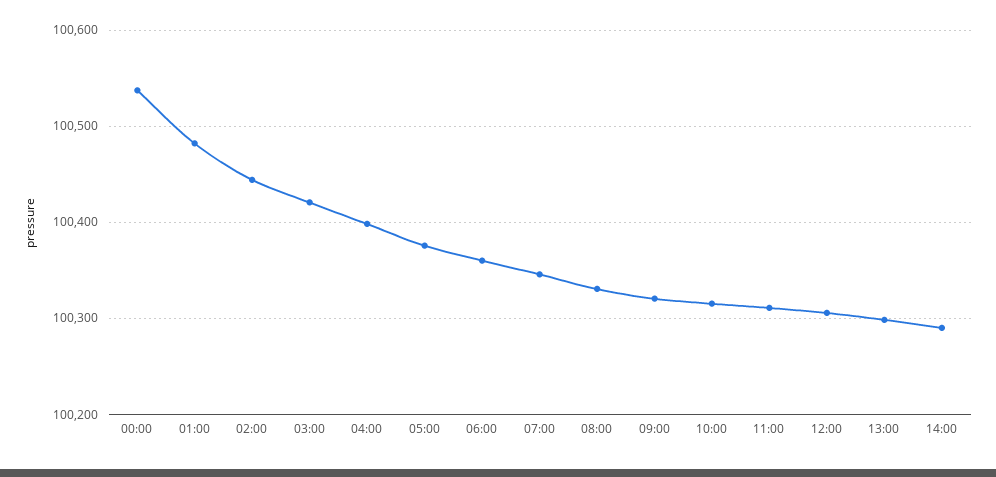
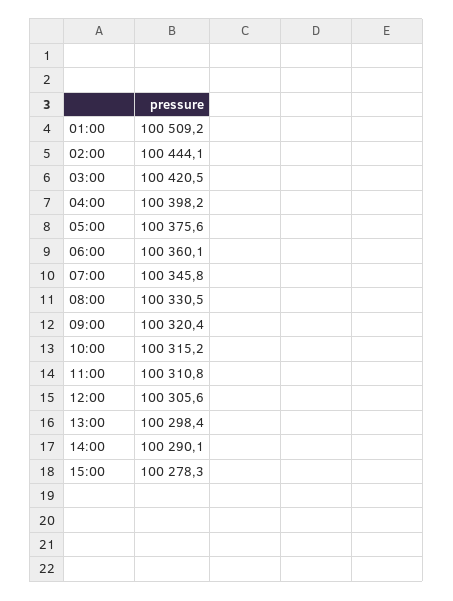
00:00: 100540 -> none
01:00: 100480 -> 100509.2
15:00: none -> 100278.3

